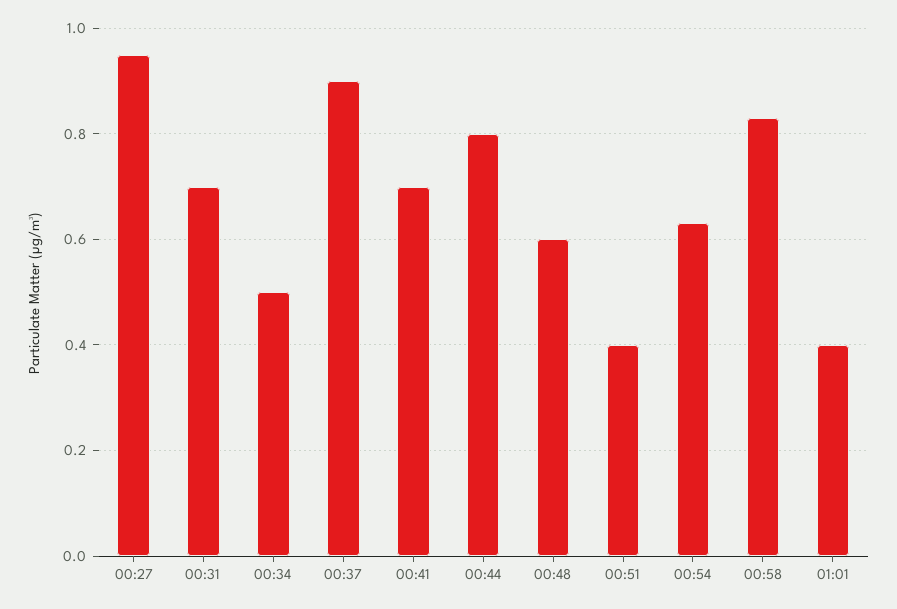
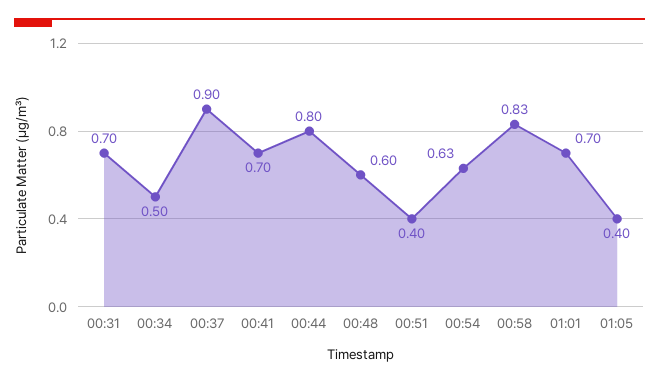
00:27: 0.95 -> none
01:01: 0.4 -> 0.7
01:05: none -> 0.4

